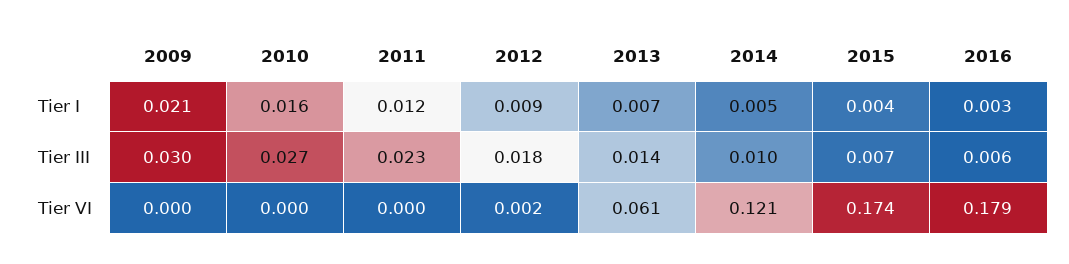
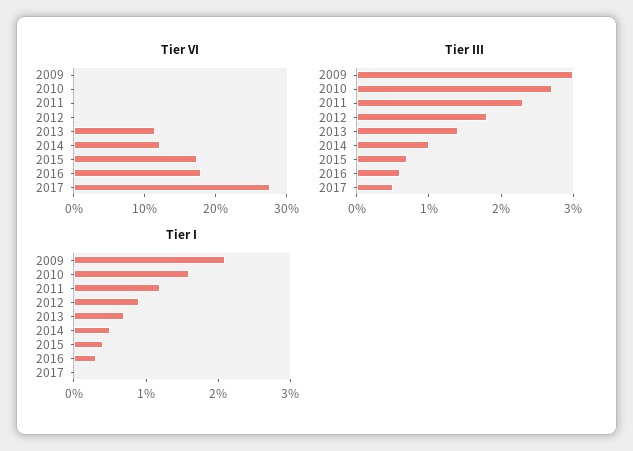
Tier VI, 2013: 0.061 -> 0.12
Tier VI, 2017: none -> 0.28
Tier III, 2017: none -> 0.005
Tier I, 2017: none -> 0

